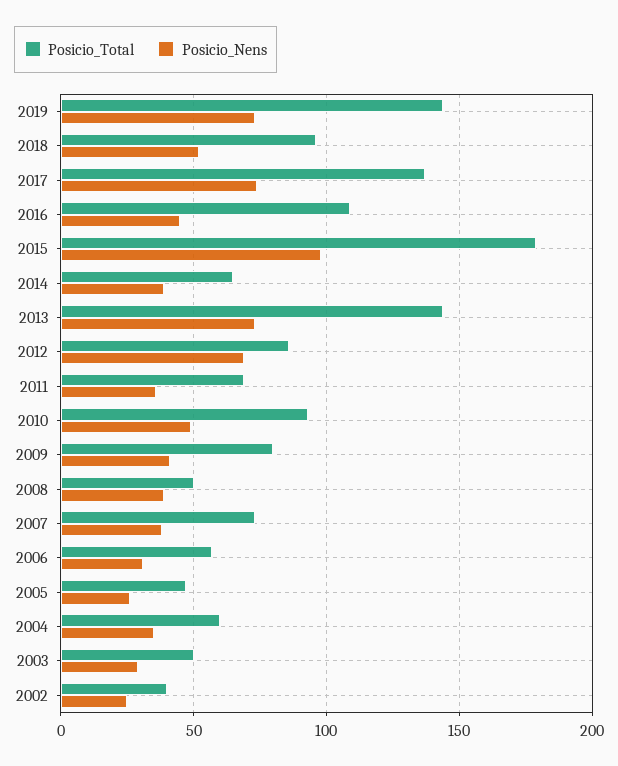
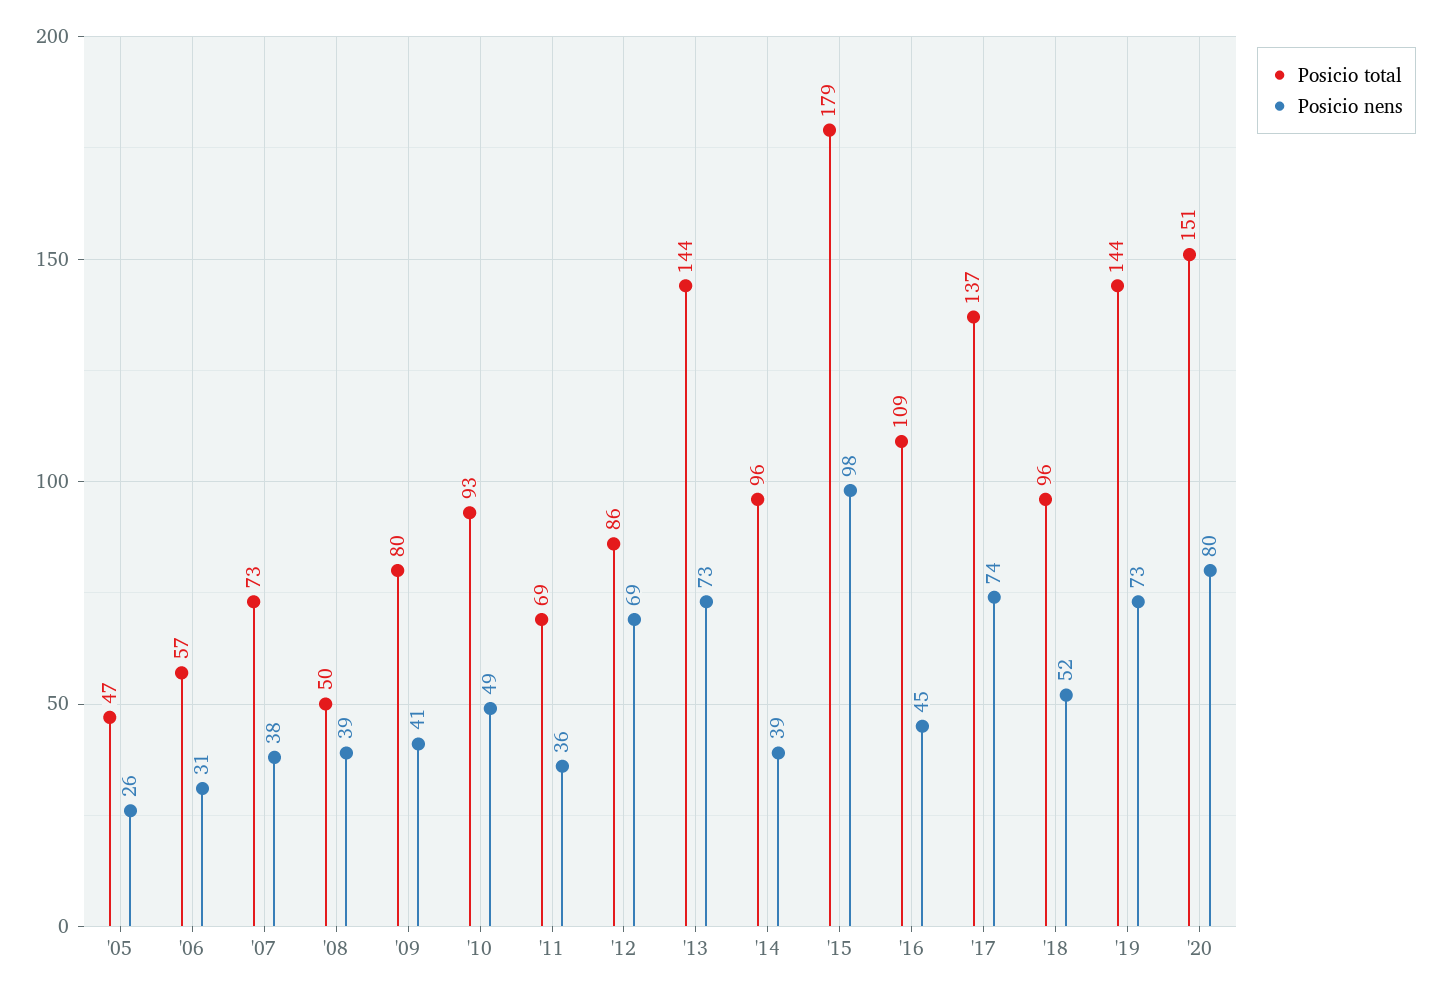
Posicio_Total, 2014: 65 -> 96
Posicio_Total, 2004: 60 -> none
Posicio_Nens, 2004: 35 -> none
Posicio_Total, 2003: 50 -> none
Posicio_Nens, 2003: 30 -> none
Posicio_Total, 2002: 40 -> none
Posicio_Nens, 2002: 25 -> none
Posicio_Total, '20: none -> 151
Posicio_Nens, '20: none -> 80

